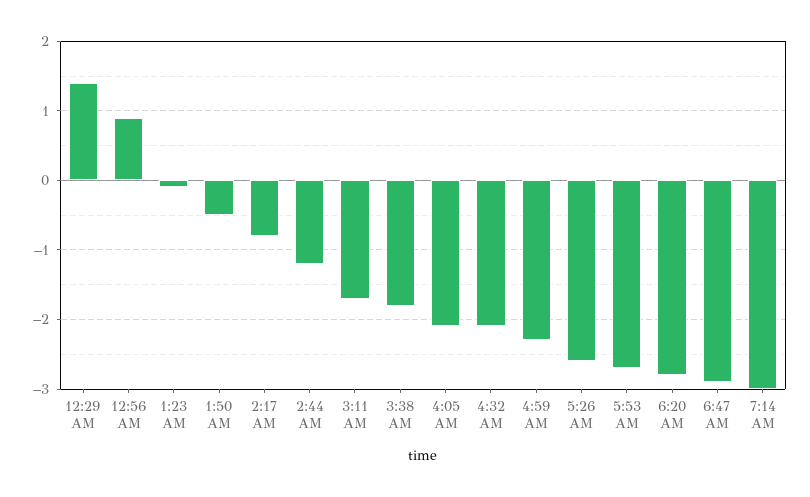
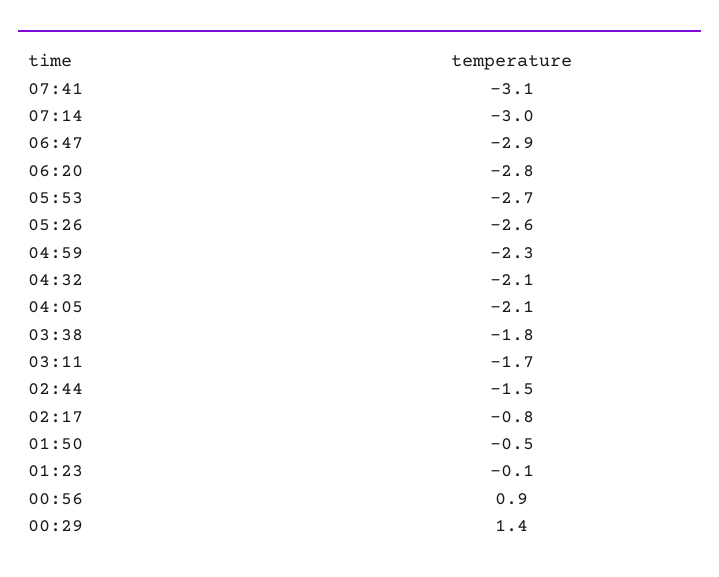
2:44 AM: -1.2 -> -1.5
07:41: none -> -3.1

